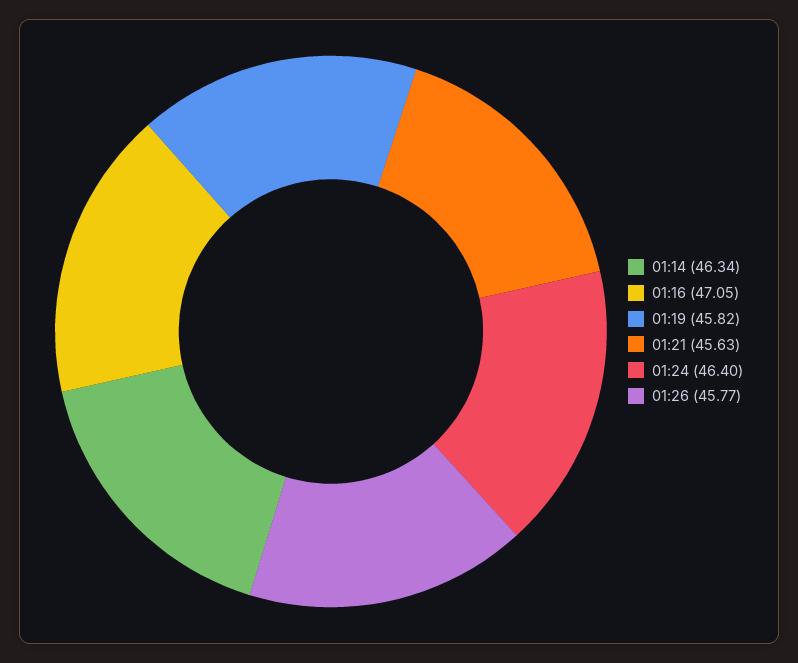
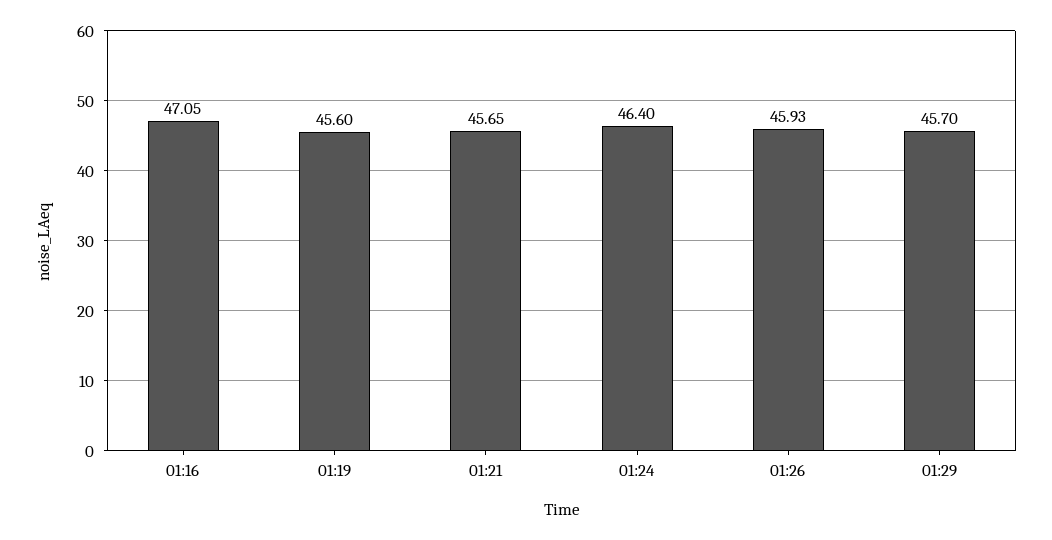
01:14: 46.34 -> none
01:19: 45.82 -> 45.6
01:21: 45.63 -> 45.65
01:26: 45.77 -> 45.93
01:29: none -> 45.7

